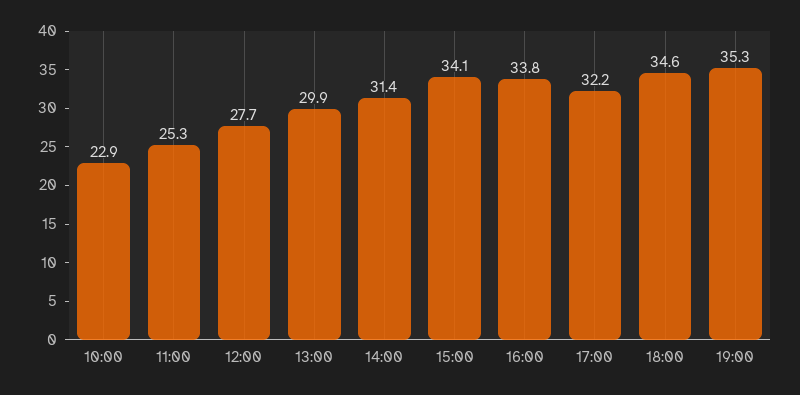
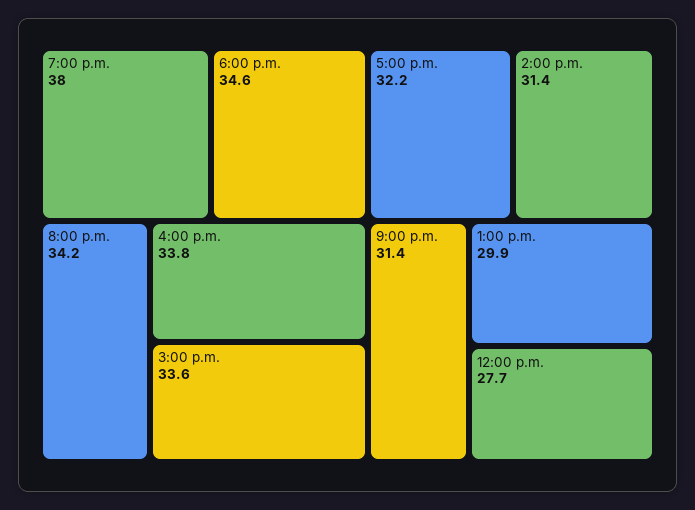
10:00: 22.9 -> none
11:00: 25.3 -> none
15:00: 34.1 -> 33.6
19:00: 35.3 -> 38
8:00 p.m.: none -> 34.2
9:00 p.m.: none -> 31.4

